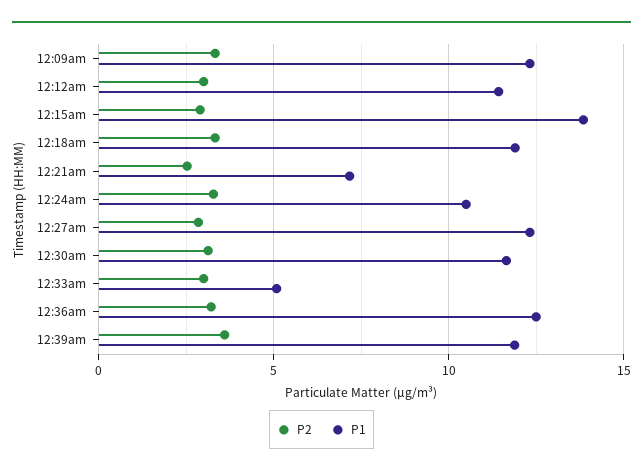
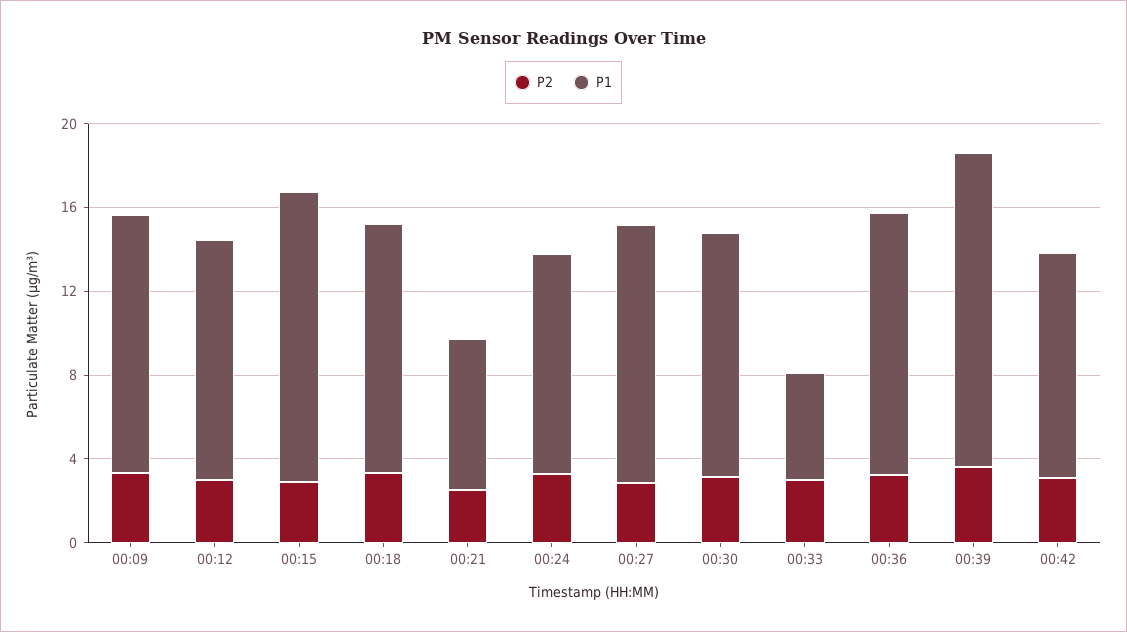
P1, 12:39am: 12 -> 15
P2, 00:42: none -> 3
P1, 00:42: none -> 11

